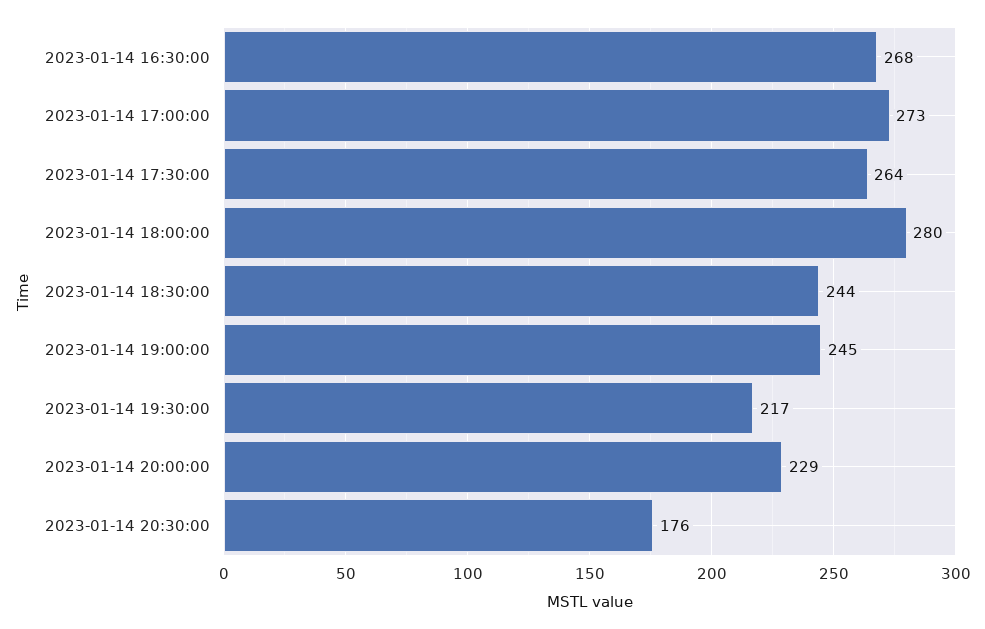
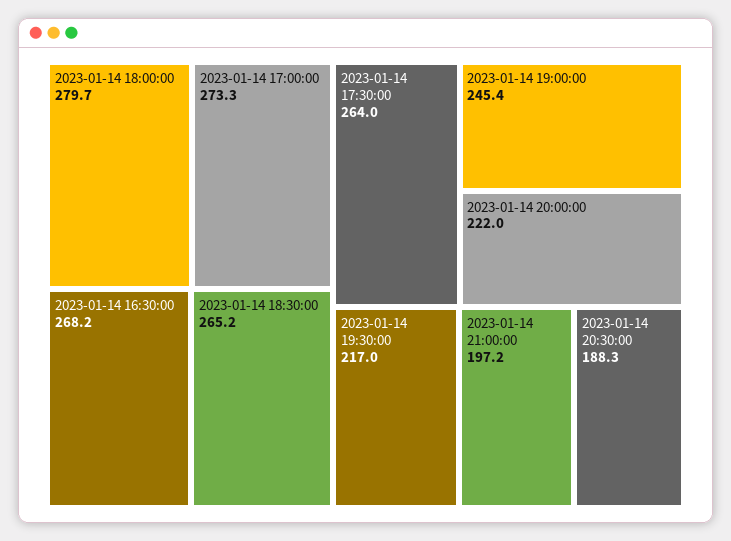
2023-01-14 18:30:00: 244 -> 265.2
2023-01-14 20:00:00: 229 -> 222
2023-01-14 20:30:00: 176 -> 188.3
2023-01-14 21:00:00: none -> 197.2

